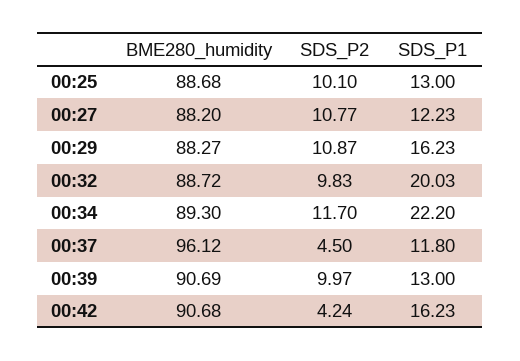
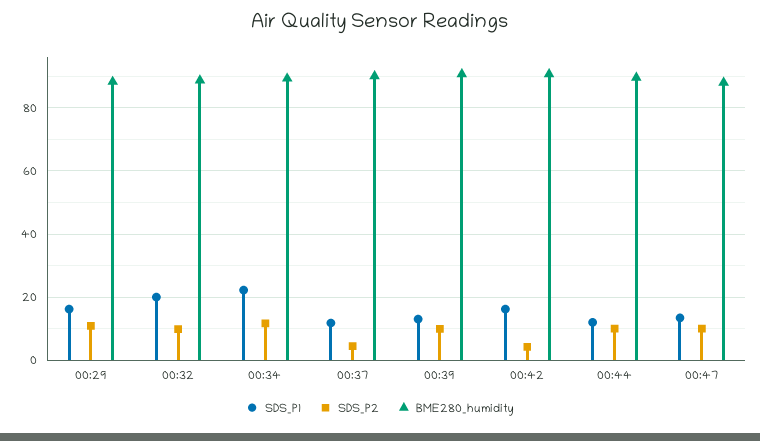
BME280_humidity, 00:25: 88.68 -> none
SDS_P2, 00:25: 10.1 -> none
SDS_P1, 00:25: 13 -> none
BME280_humidity, 00:27: 88.2 -> none
SDS_P2, 00:27: 10.77 -> none
SDS_P1, 00:27: 12.23 -> none
BME280_humidity, 00:37: 96.12 -> 90
SDS_P1, 00:44: none -> 12
SDS_P2, 00:44: none -> 10
BME280_humidity, 00:44: none -> 90
SDS_P1, 00:47: none -> 14
SDS_P2, 00:47: none -> 10
BME280_humidity, 00:47: none -> 88

